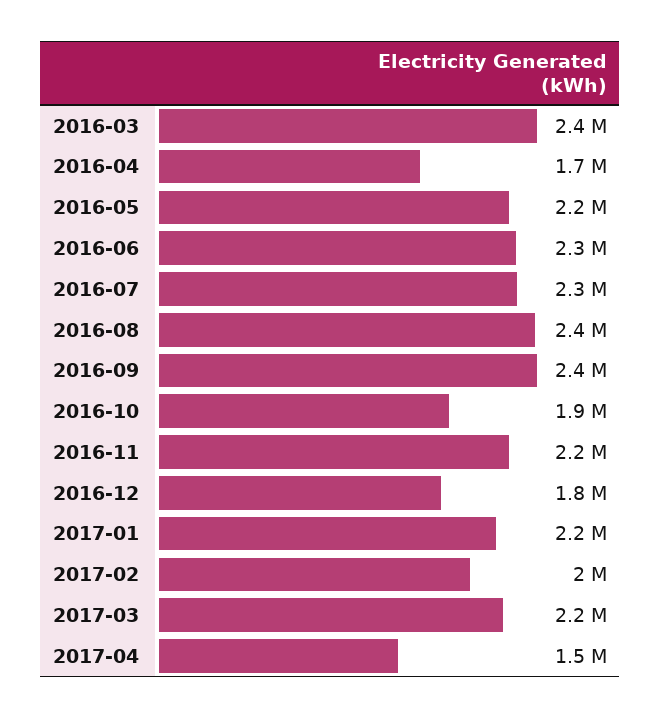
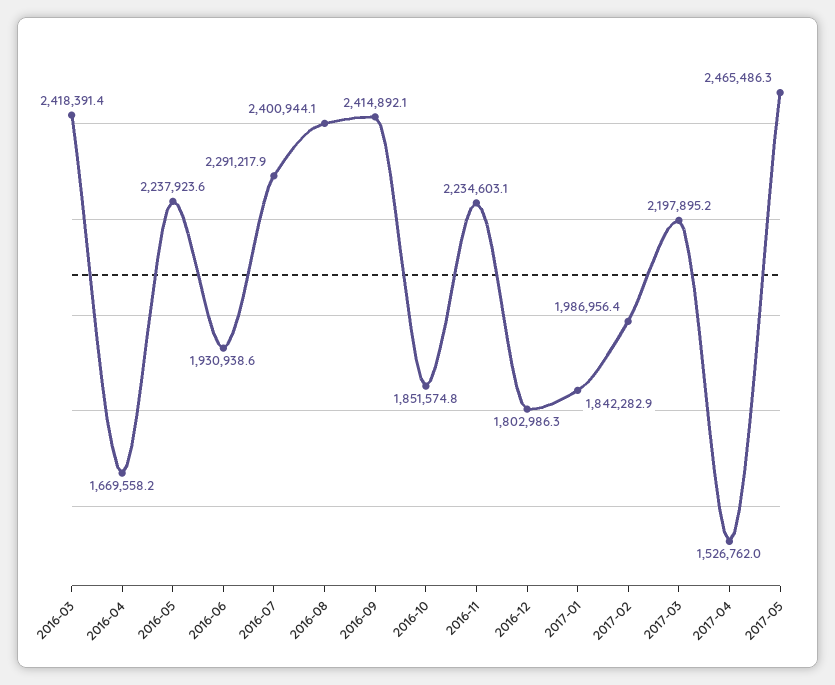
2016-06: 2300000 -> 1930938.6
2017-01: 2200000 -> 1842282.9
2017-05: none -> 2465486.3

